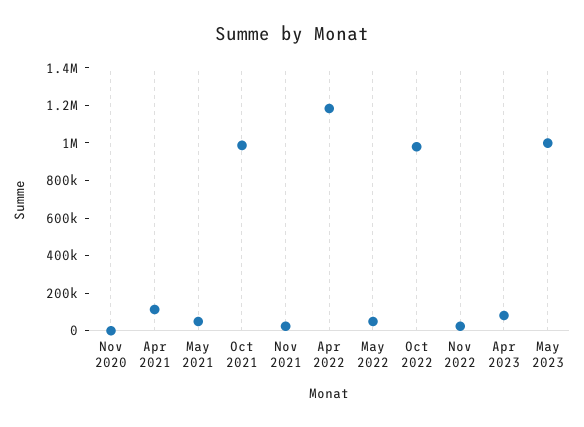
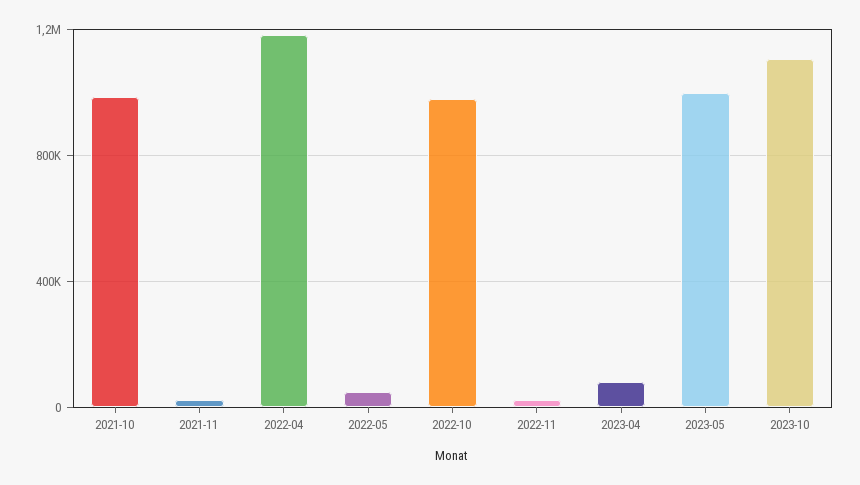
Nov 2020: 0 -> none
Apr 2021: 100000 -> none
May 2021: 50000 -> none
2023-10: none -> 1100000

